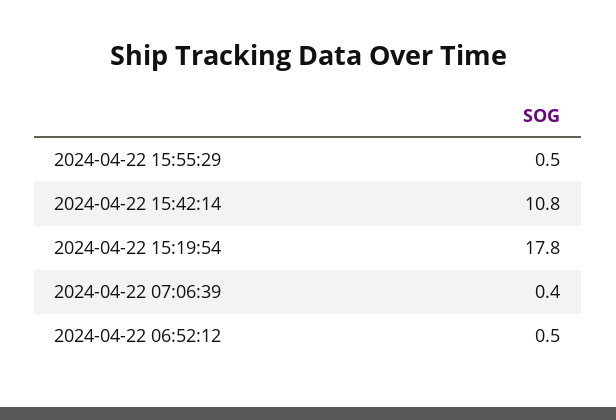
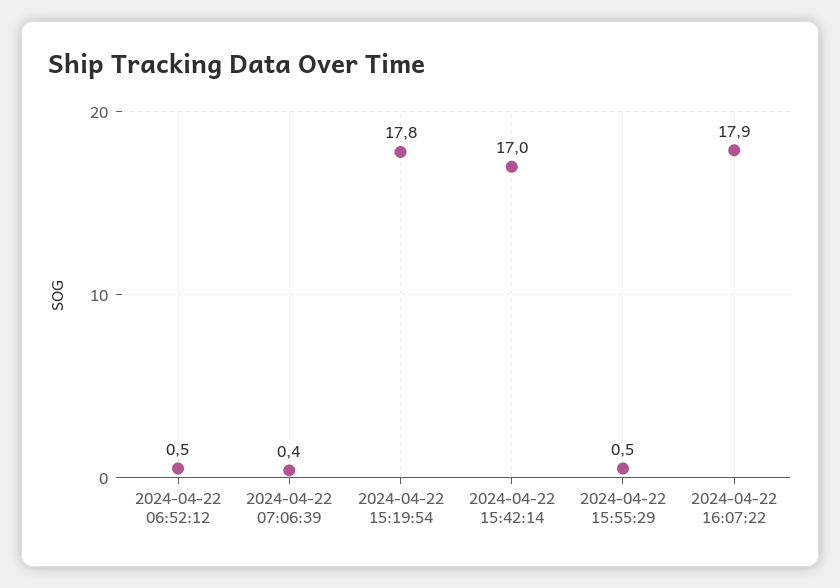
2024-04-22 15:42:14: 10.8 -> 17
2024-04-22 16:07:22: none -> 17.9

